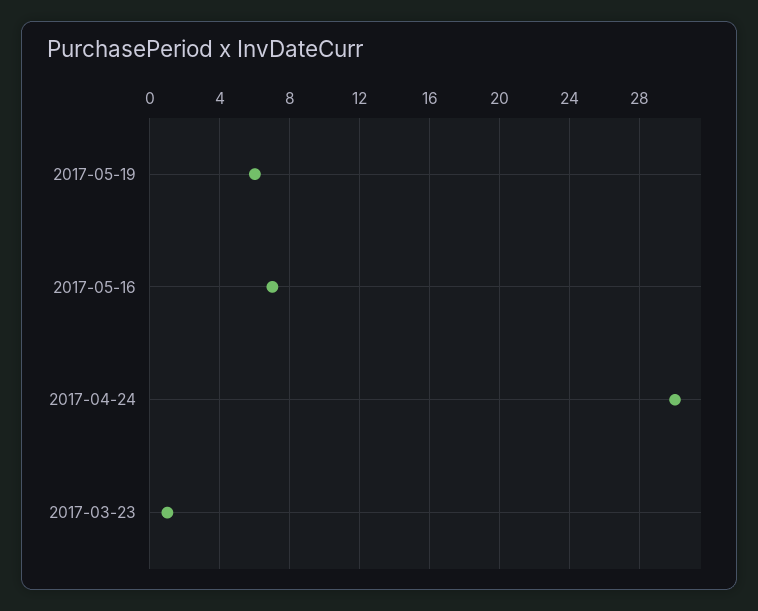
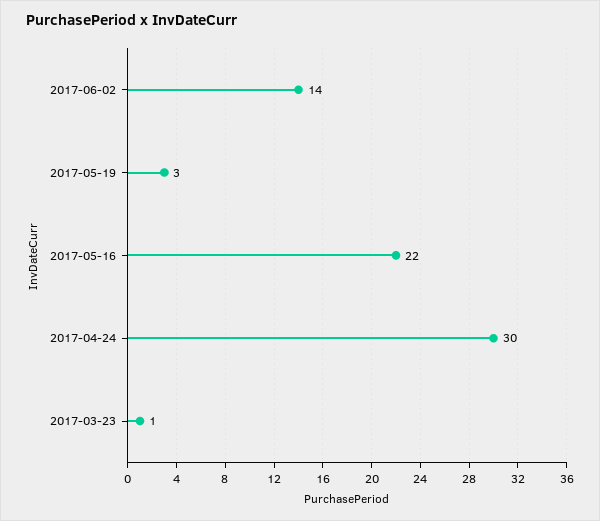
2017-05-19: 6 -> 3
2017-05-16: 7 -> 22
2017-06-02: none -> 14

